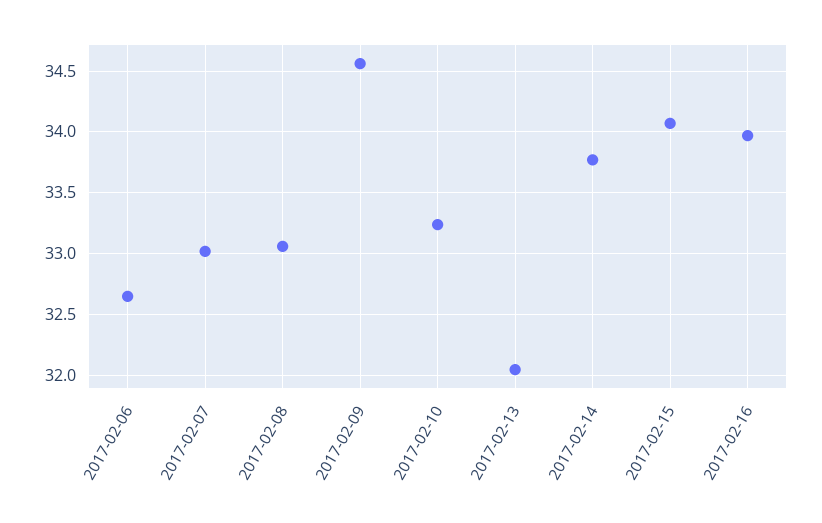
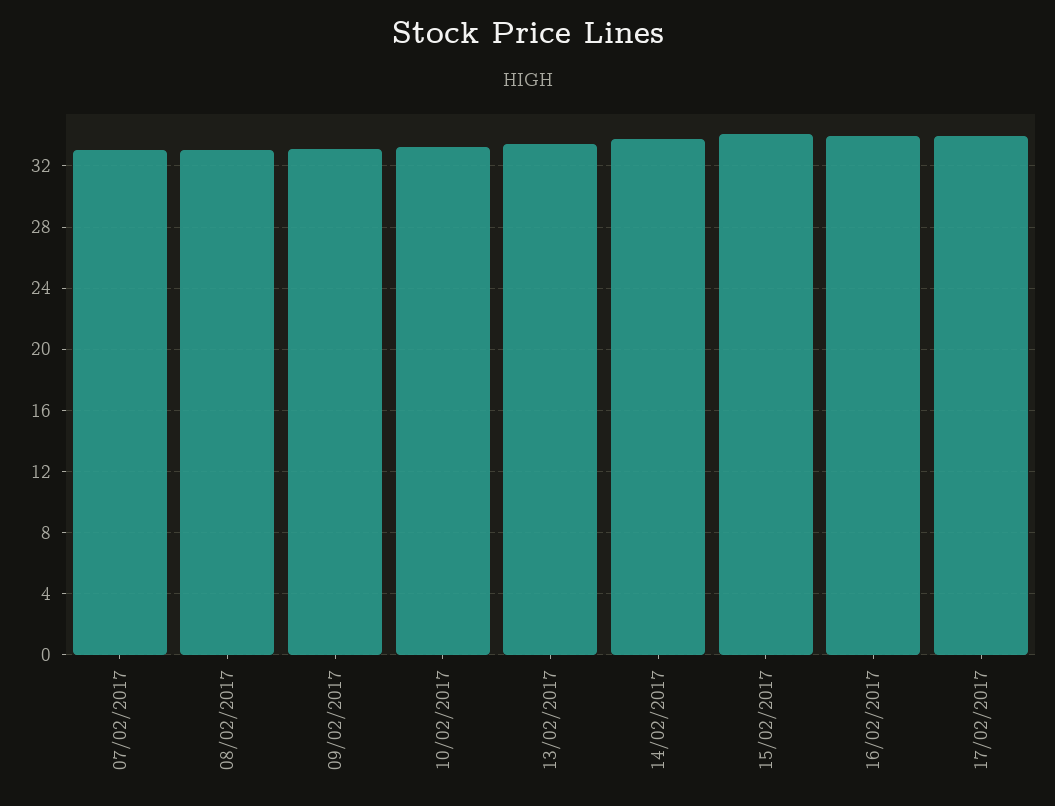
2017-02-06: 32.65 -> none
2017-02-09: 34.55 -> 33
2017-02-13: 32.05 -> 33.5
17/02/2017: none -> 34

